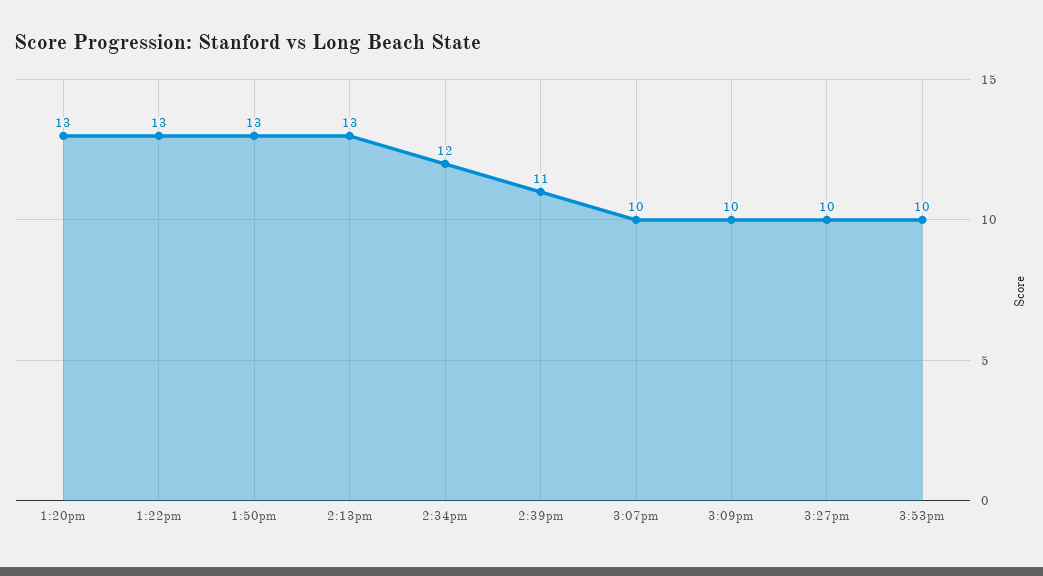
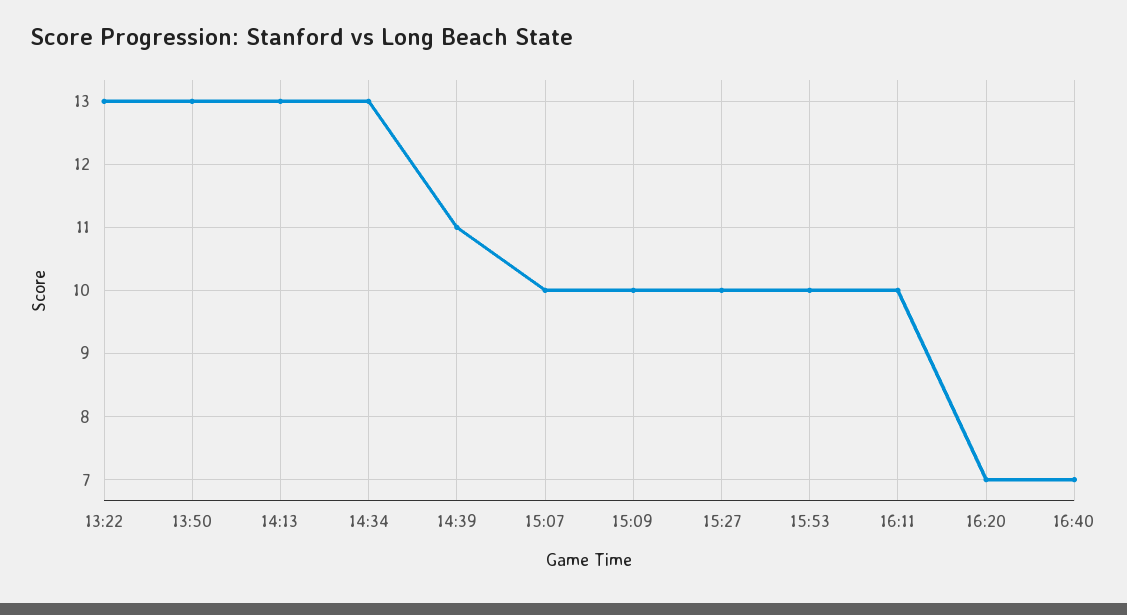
1:20pm: 13 -> none
2:34pm: 12 -> 13
16:11: none -> 10
16:20: none -> 7
16:40: none -> 7

